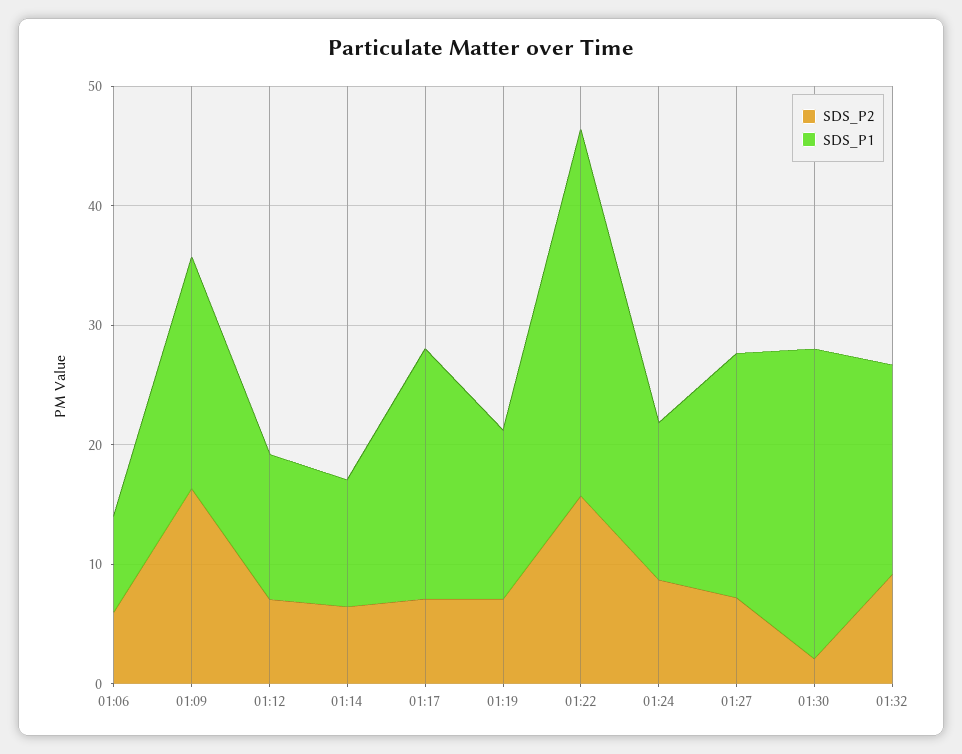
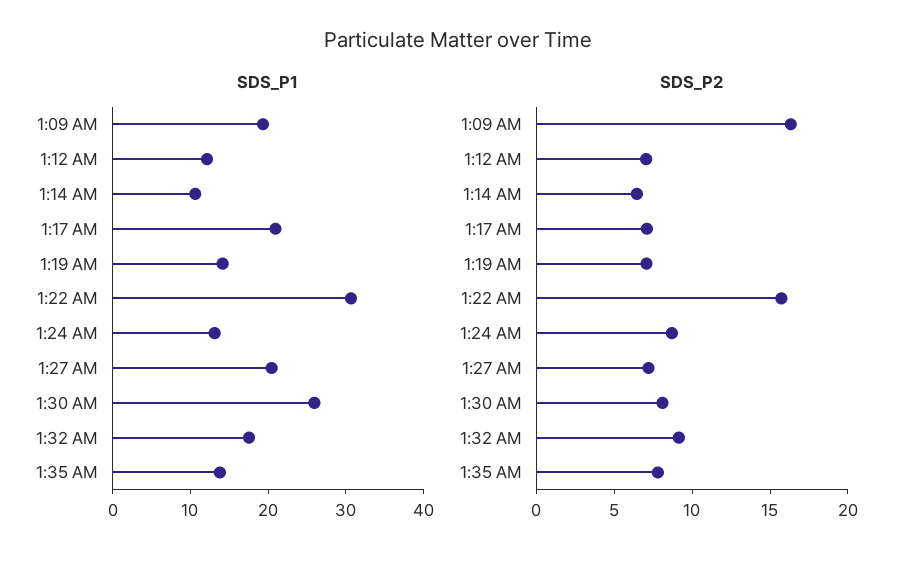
SDS_P2, 01:06: 6 -> none
SDS_P1, 01:06: 8 -> none
SDS_P2, 01:30: 2 -> 8
SDS_P1, 1:35 AM: none -> 14
SDS_P2, 1:35 AM: none -> 8

